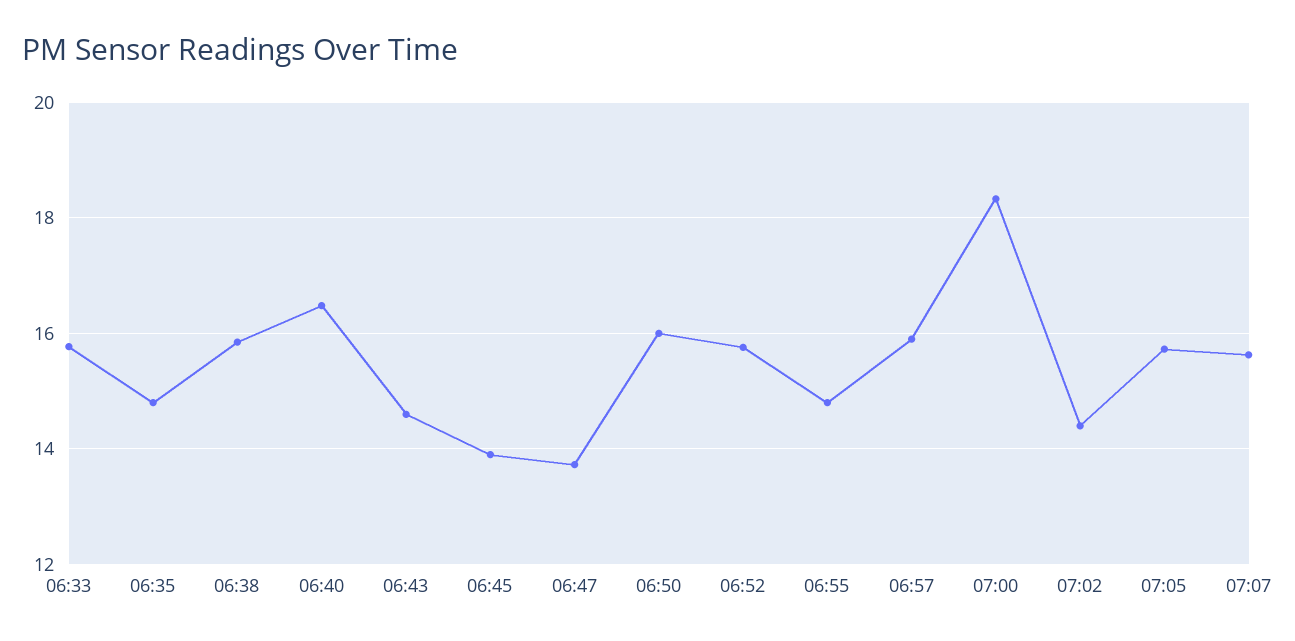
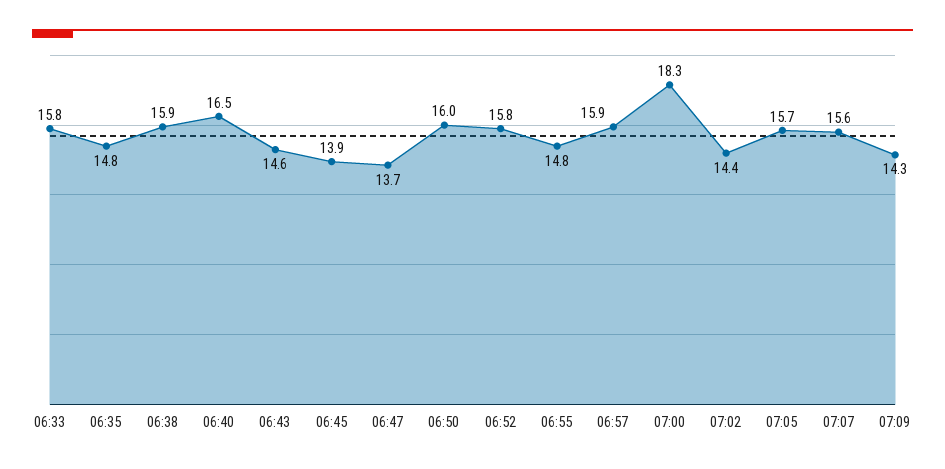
07:09: none -> 14.3

